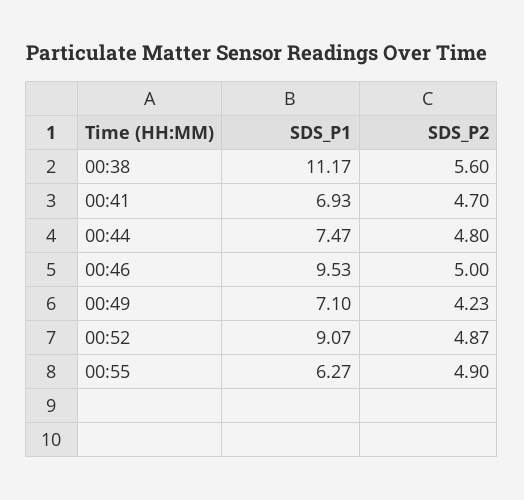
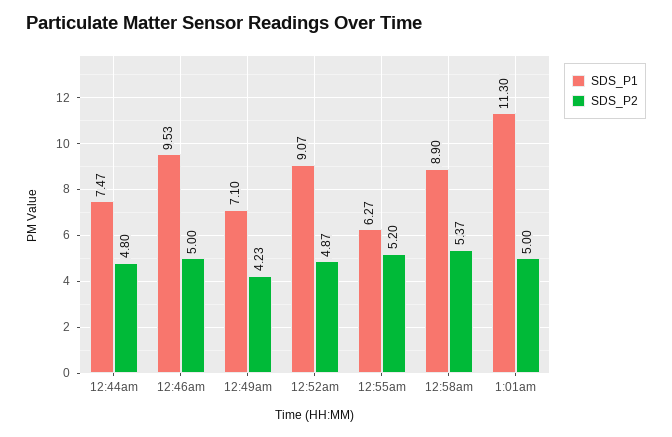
SDS_P1, 00:38: 11.17 -> none
SDS_P2, 00:38: 5.6 -> none
SDS_P1, 00:41: 6.93 -> none
SDS_P2, 00:41: 4.7 -> none
SDS_P2, 00:55: 4.9 -> 5.2
SDS_P1, 12:58am: none -> 8.9
SDS_P2, 12:58am: none -> 5.37
SDS_P1, 1:01am: none -> 11.3
SDS_P2, 1:01am: none -> 5

